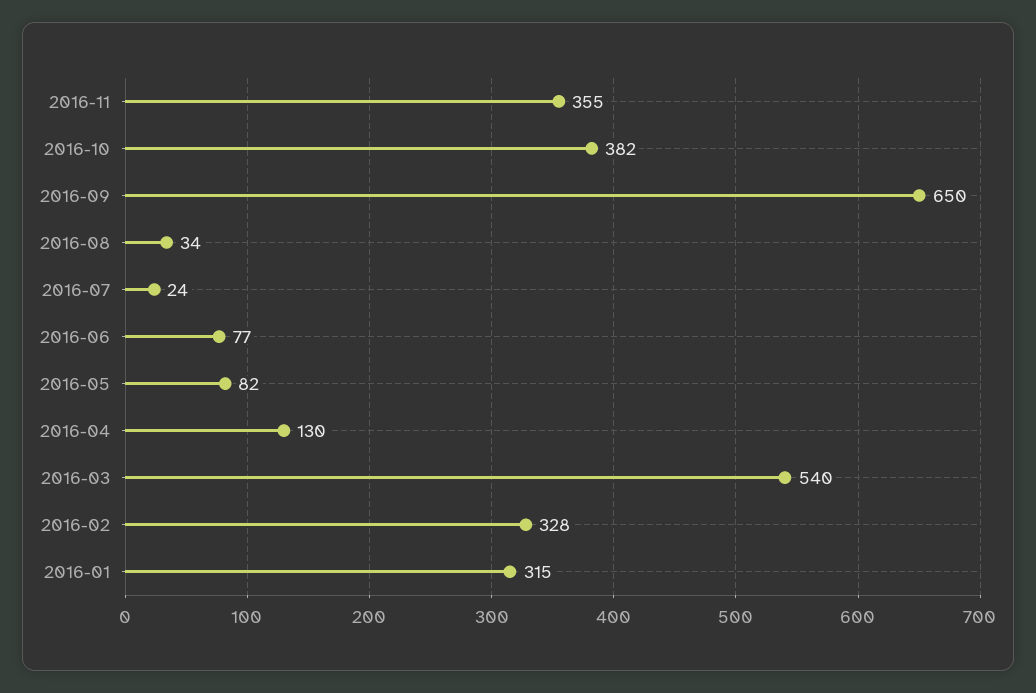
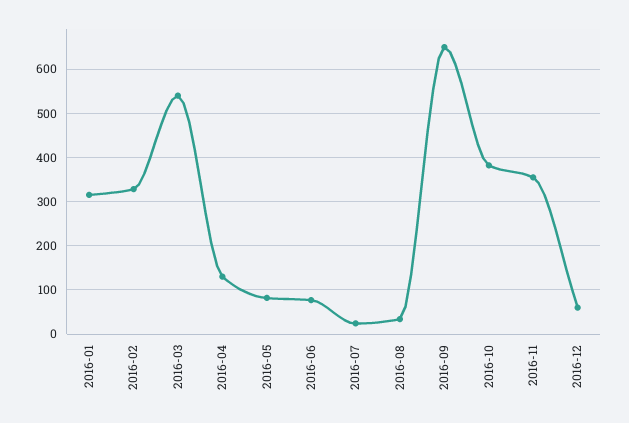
2016-12: none -> 60

